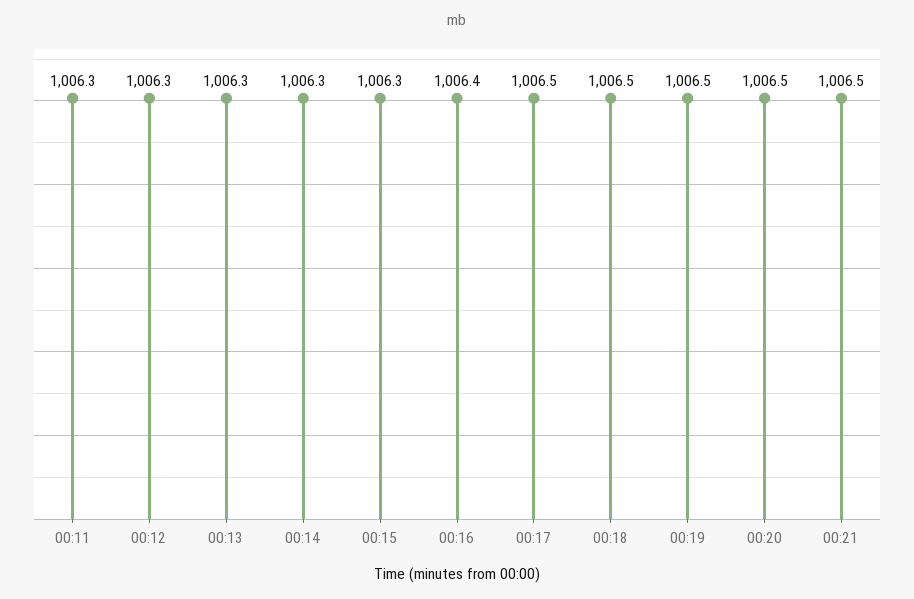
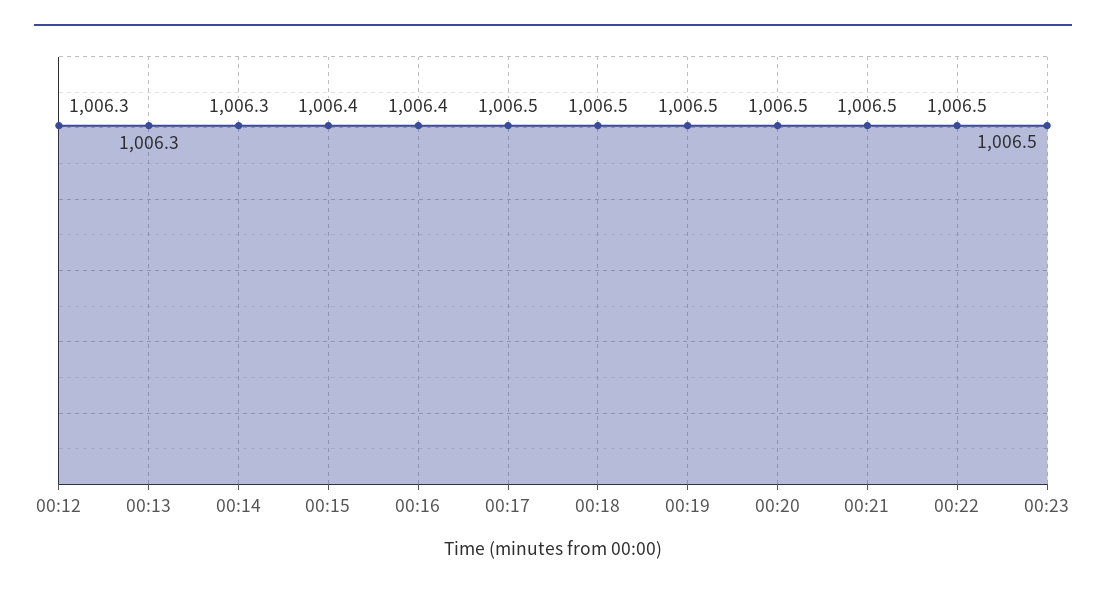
00:11: 1006.3 -> none
00:15: 1006.3 -> 1006.4
00:22: none -> 1006.5
00:23: none -> 1006.5

